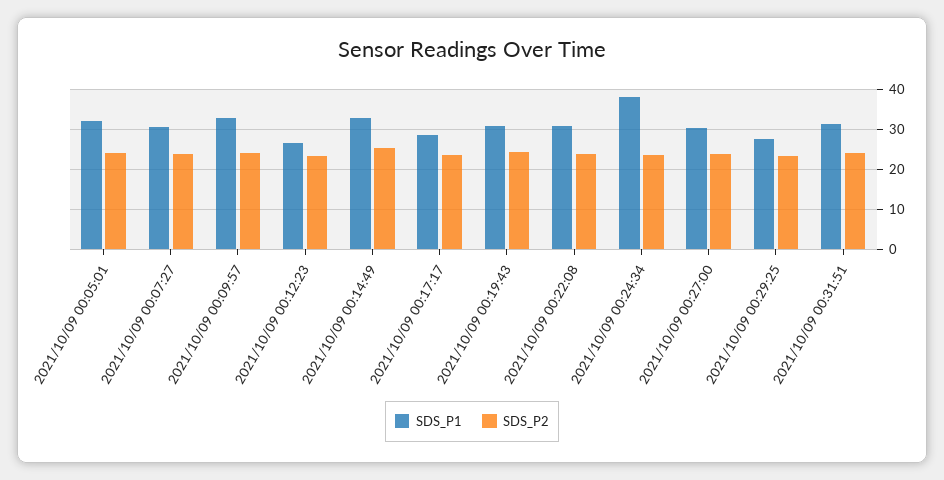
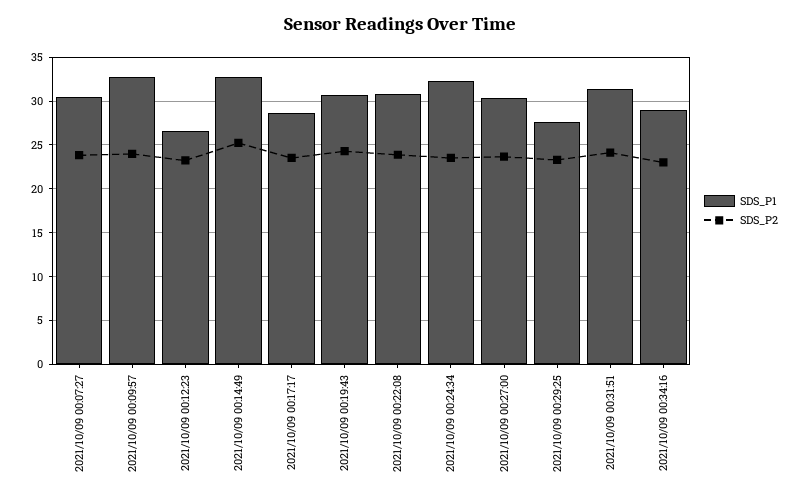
SDS_P1, 2021/10/09 00:05:01: 32 -> none
SDS_P2, 2021/10/09 00:05:01: 24 -> none
SDS_P1, 2021/10/09 00:24:34: 38 -> 32
SDS_P1, 2021/10/09 00:34:16: none -> 29
SDS_P2, 2021/10/09 00:34:16: none -> 23

